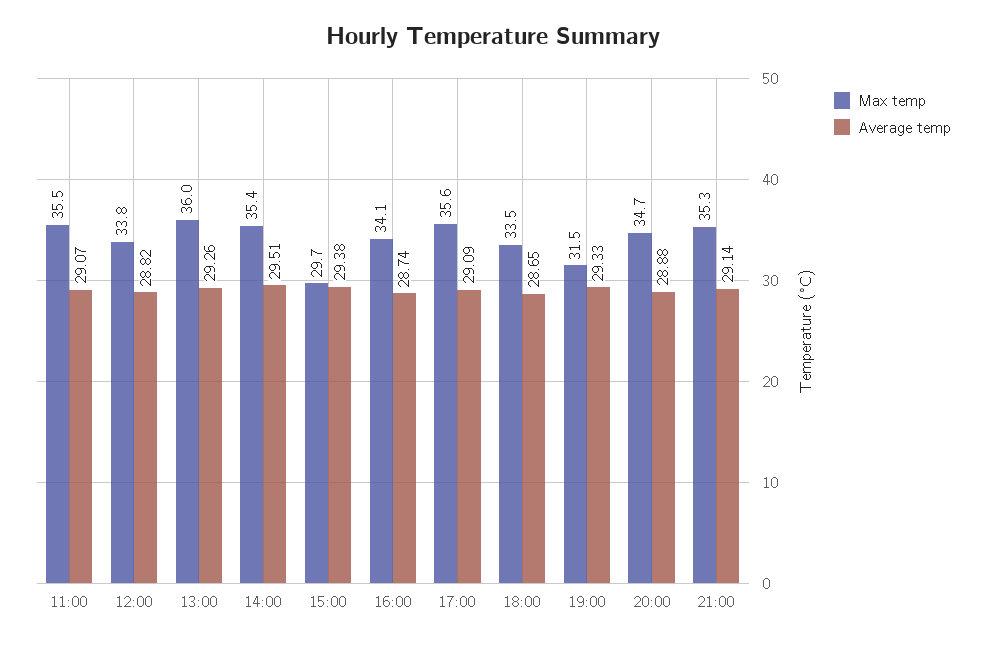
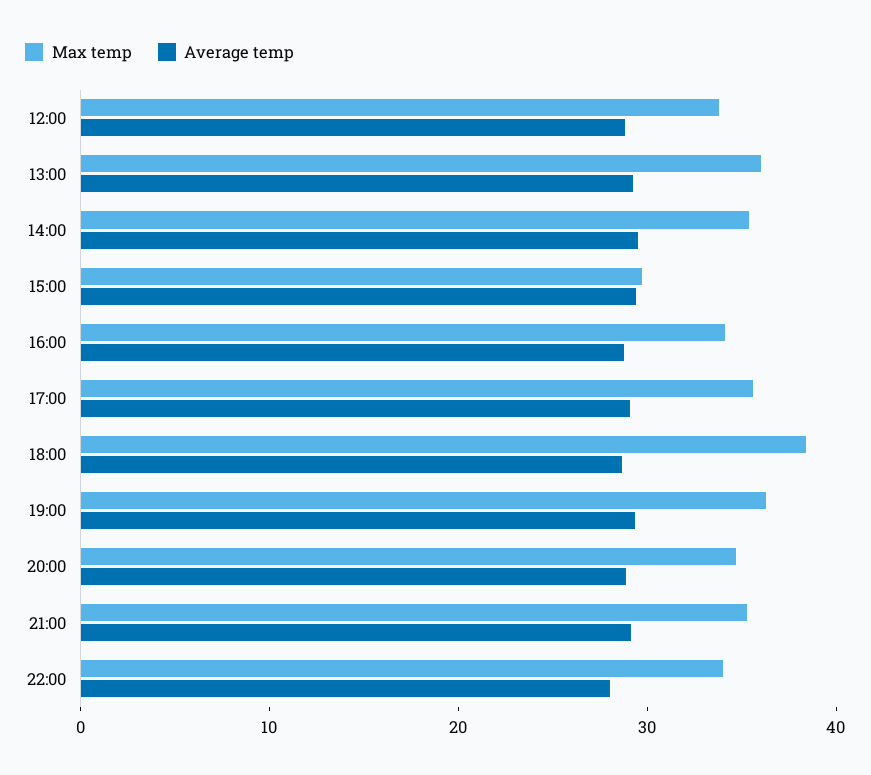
Max temp, 11:00: 35.5 -> none
Average temp, 11:00: 29.07 -> none
Max temp, 18:00: 33.5 -> 38
Max temp, 19:00: 31.5 -> 36
Max temp, 22:00: none -> 34
Average temp, 22:00: none -> 28

